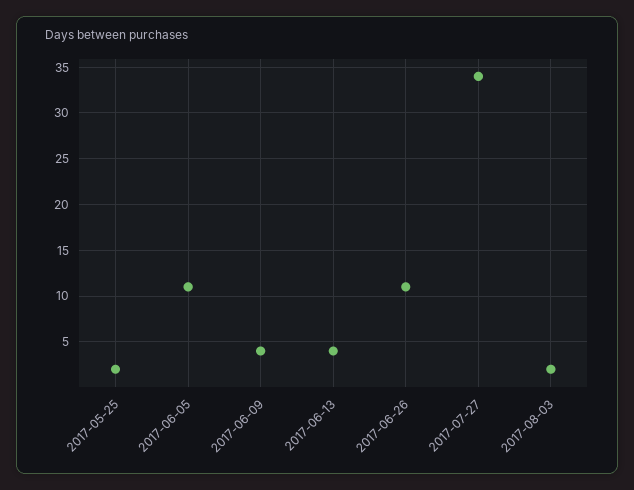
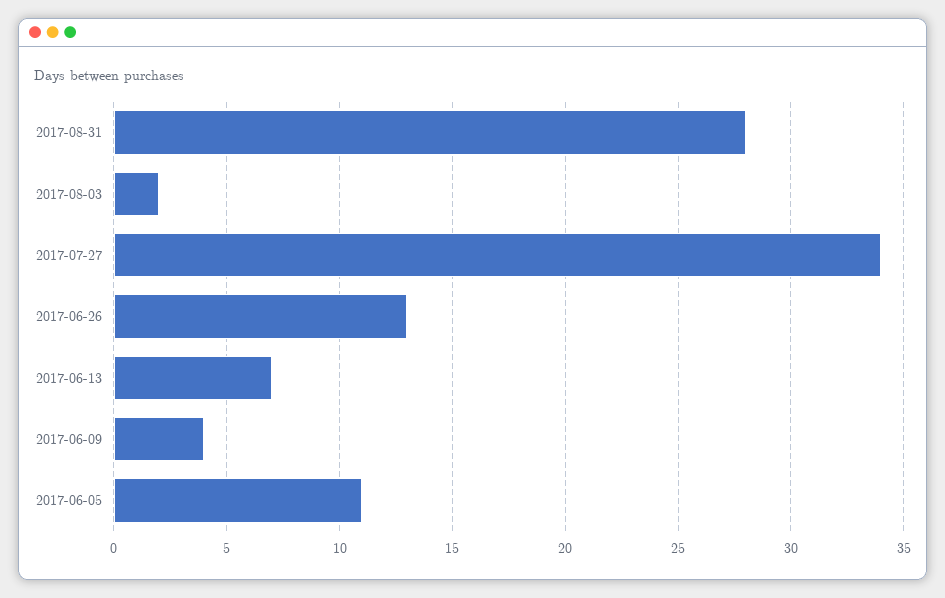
2017-05-25: 2 -> none
2017-06-13: 4 -> 7
2017-06-26: 11 -> 13
2017-08-31: none -> 28

